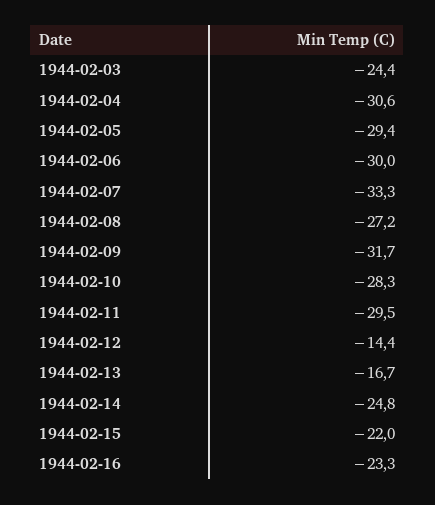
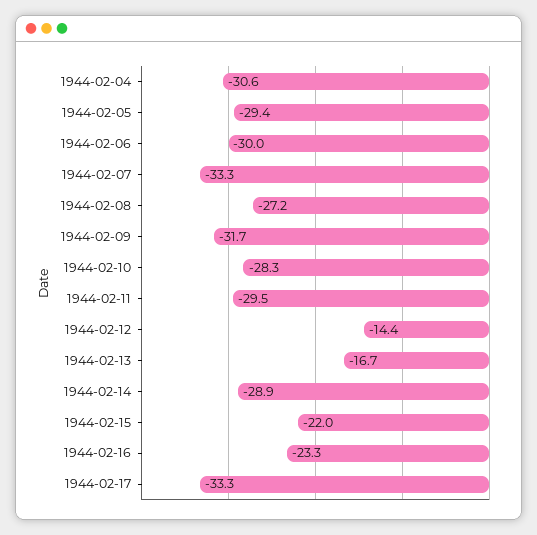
1944-02-03: -24.4 -> none
1944-02-14: -24.8 -> -28.9
1944-02-17: none -> -33.3

